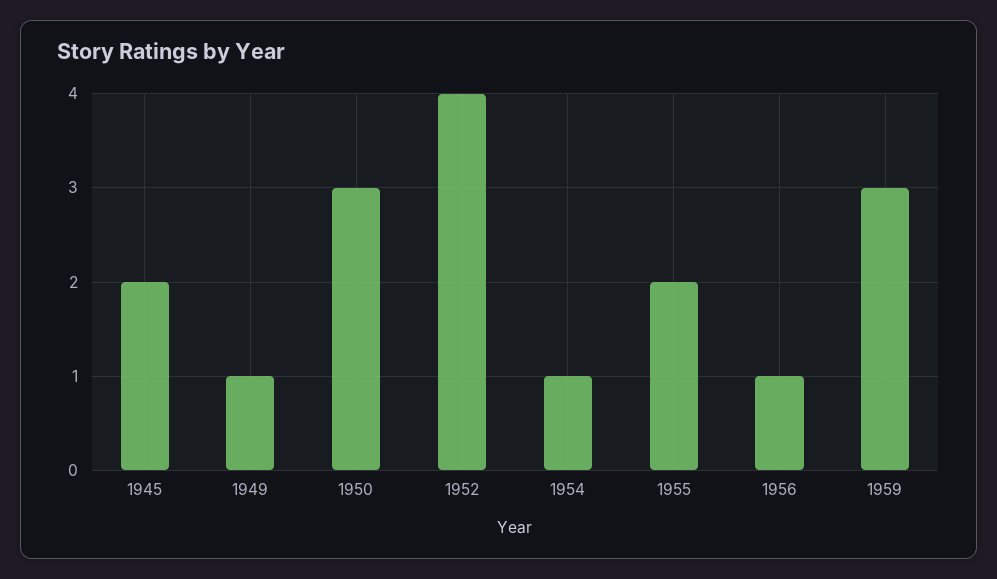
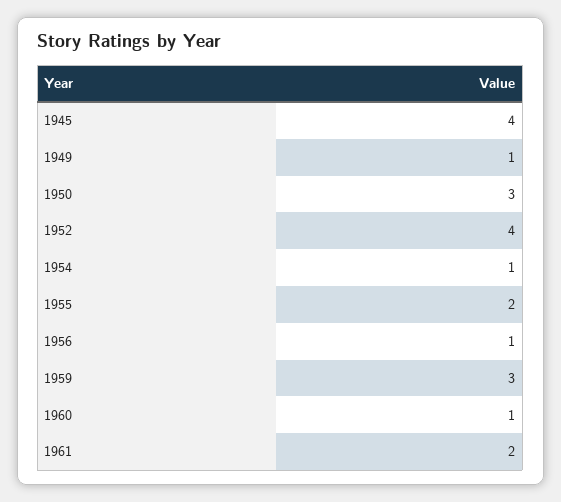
1945: 2 -> 4
1960: none -> 1
1961: none -> 2

